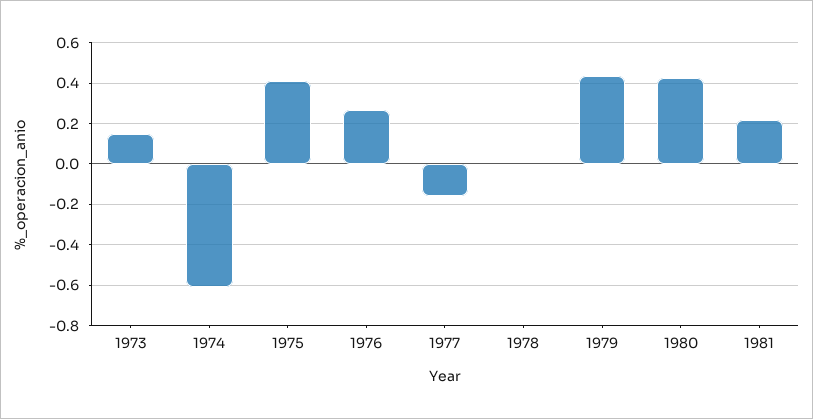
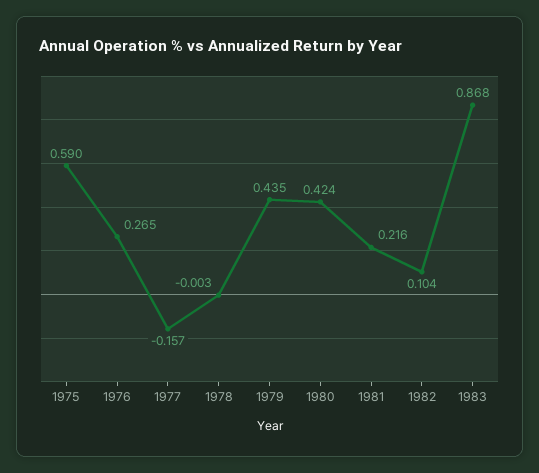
1973: 0.15 -> none
1974: -0.6 -> none
1975: 0.4 -> 0.59
1982: none -> 0.104
1983: none -> 0.868

